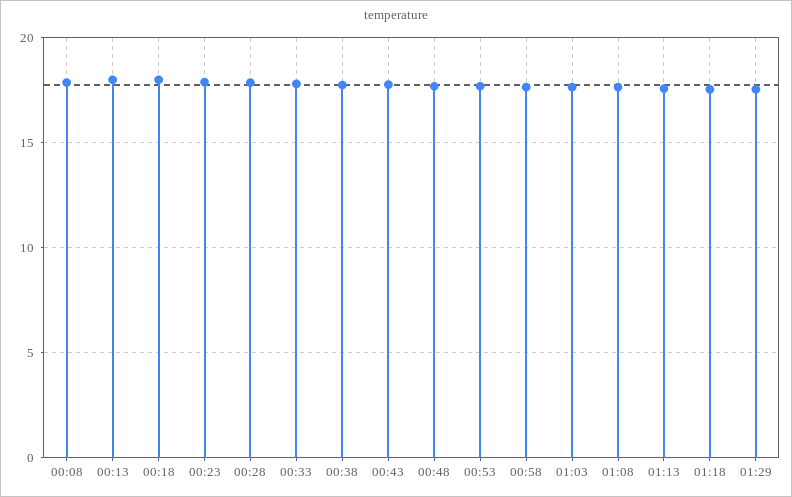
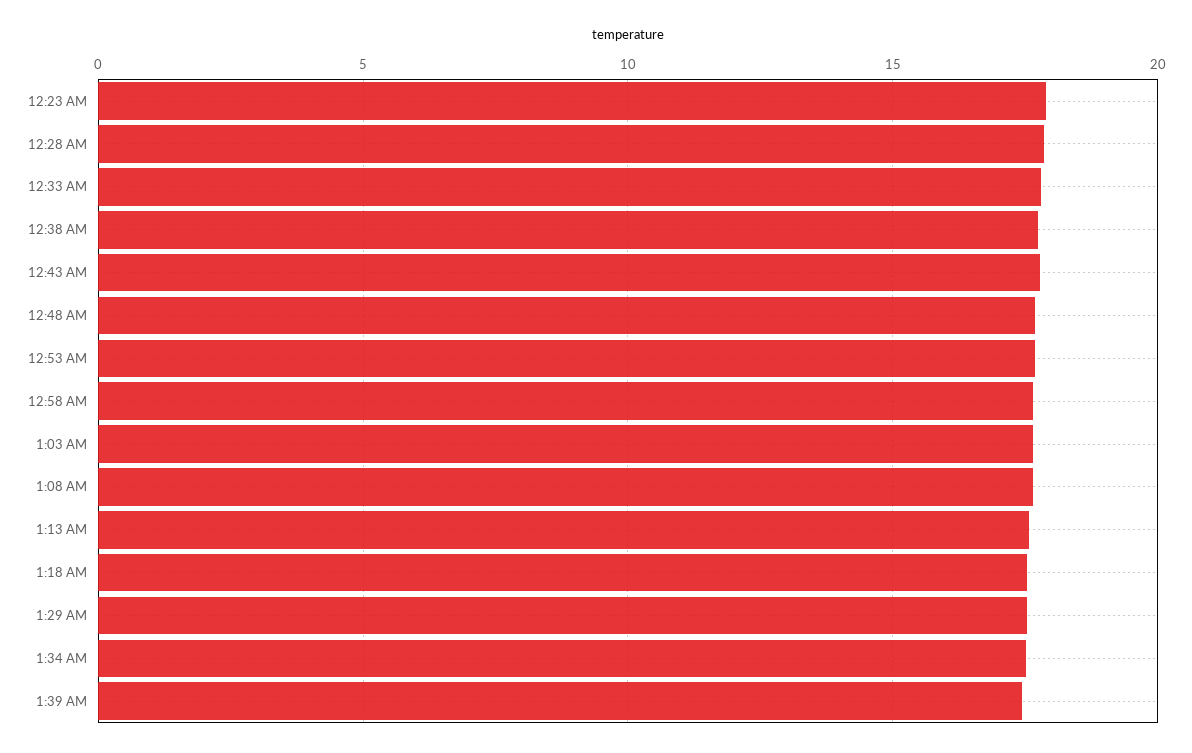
00:08: 18 -> none
00:13: 18 -> none
00:18: 18 -> none
1:34 AM: none -> 17.5
1:39 AM: none -> 17.5

